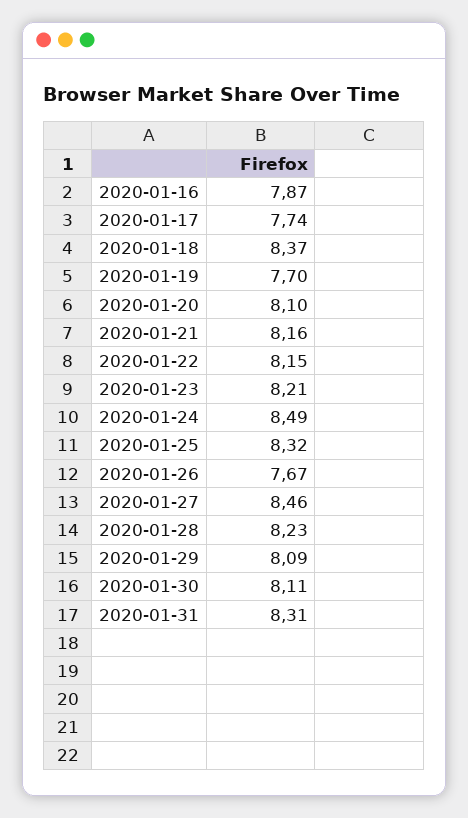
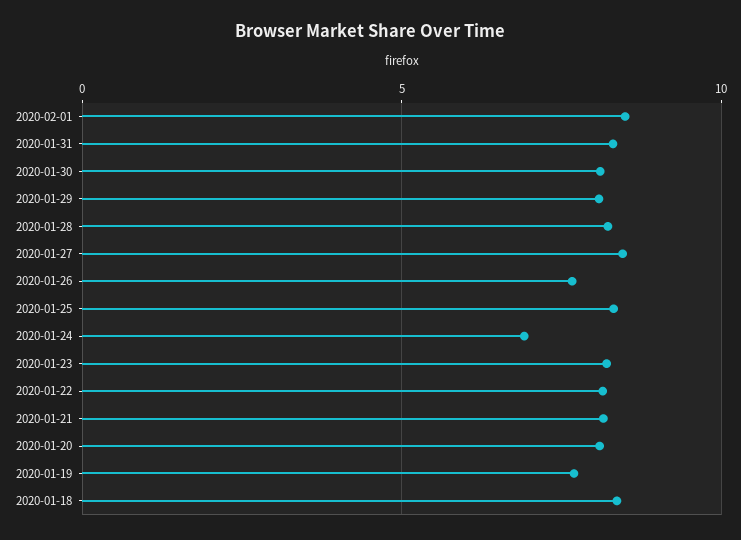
2020-01-16: 7.87 -> none
2020-01-17: 7.74 -> none
2020-01-24: 8.49 -> 7
2020-02-01: none -> 8.5

